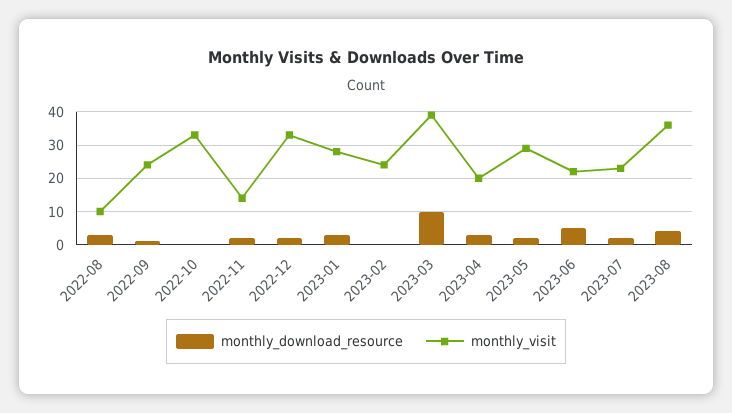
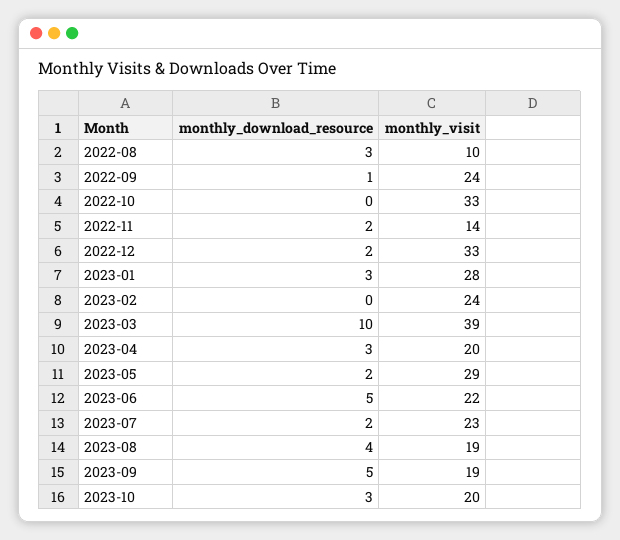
monthly_visit, 2023-08: 35 -> 19
monthly_download_resource, 2023-09: none -> 5
monthly_visit, 2023-09: none -> 19
monthly_download_resource, 2023-10: none -> 3
monthly_visit, 2023-10: none -> 20

